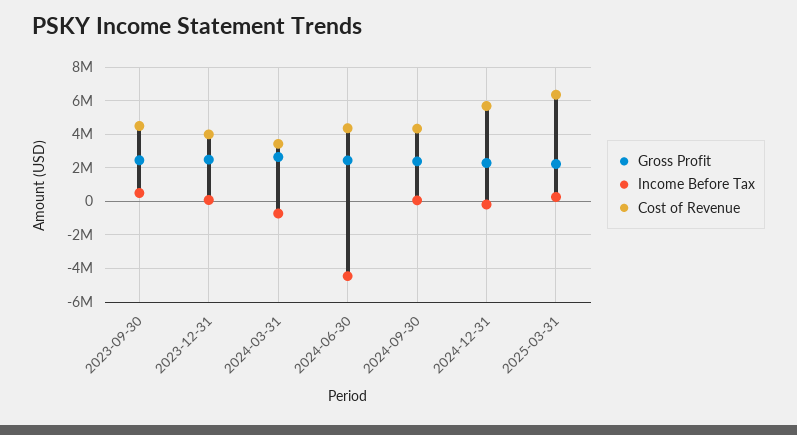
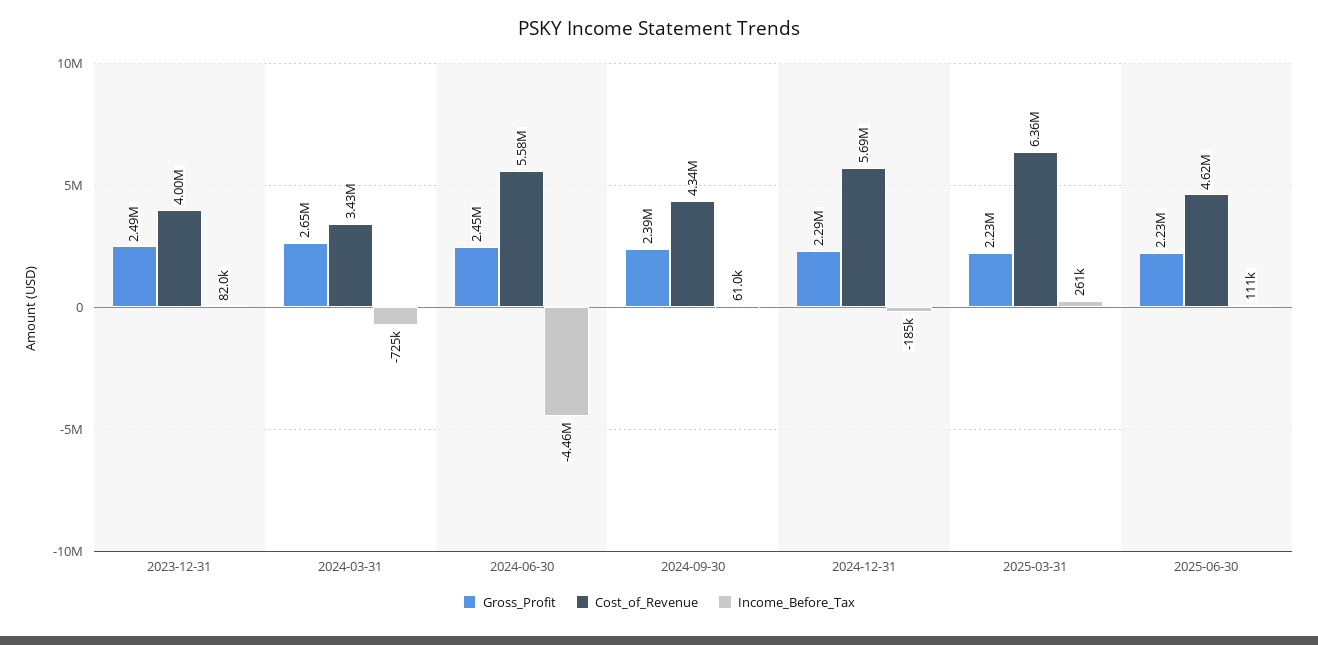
Gross Profit, 2023-09-30: 2500000 -> none
Income Before Tax, 2023-09-30: 500000 -> none
Cost of Revenue, 2023-09-30: 4500000 -> none
Cost of Revenue, 2024-06-30: 4500000 -> 5580000
Gross Profit, 2025-06-30: none -> 2230000
Cost of Revenue, 2025-06-30: none -> 4620000
Income Before Tax, 2025-06-30: none -> 111000

